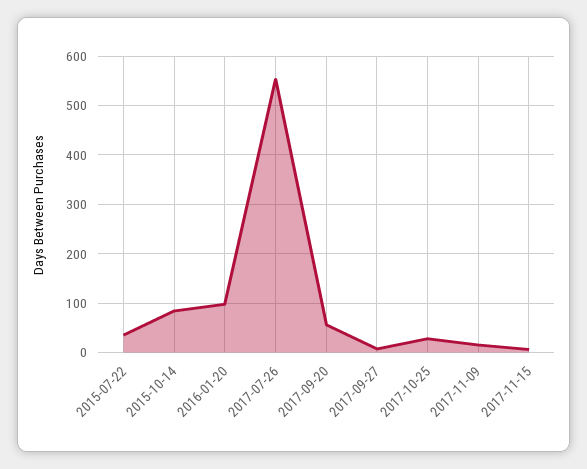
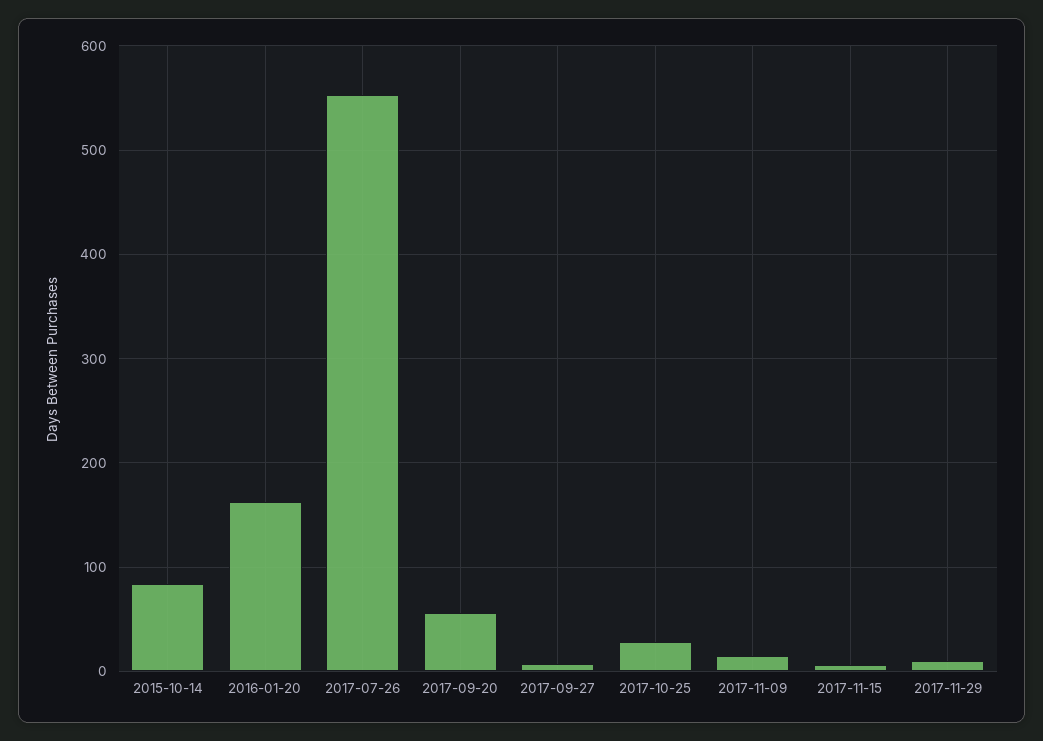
2015-07-22: 40 -> none
2016-01-20: 100 -> 160
2017-11-29: none -> 10

